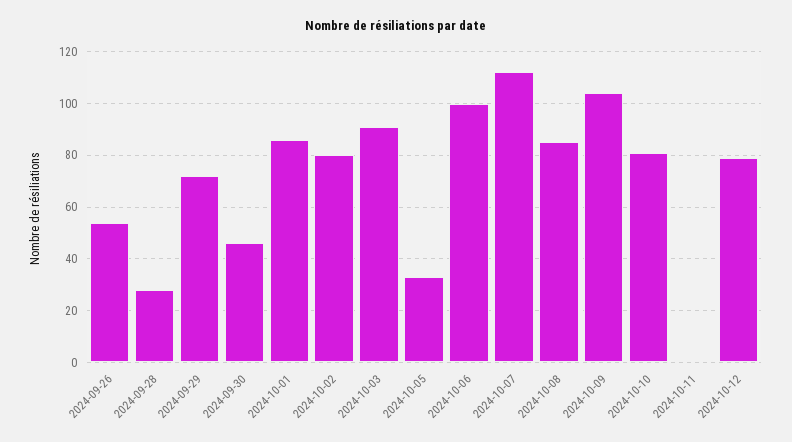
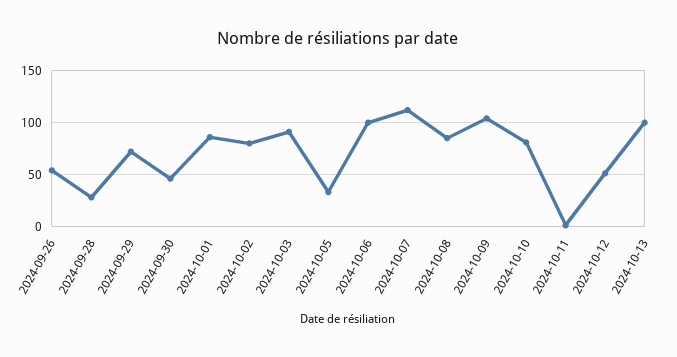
2024-10-12: 80 -> 50
2024-10-13: none -> 100

